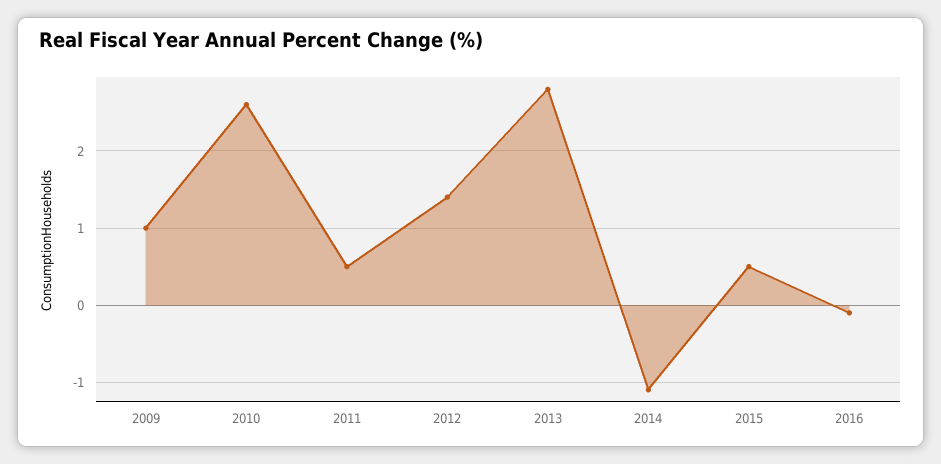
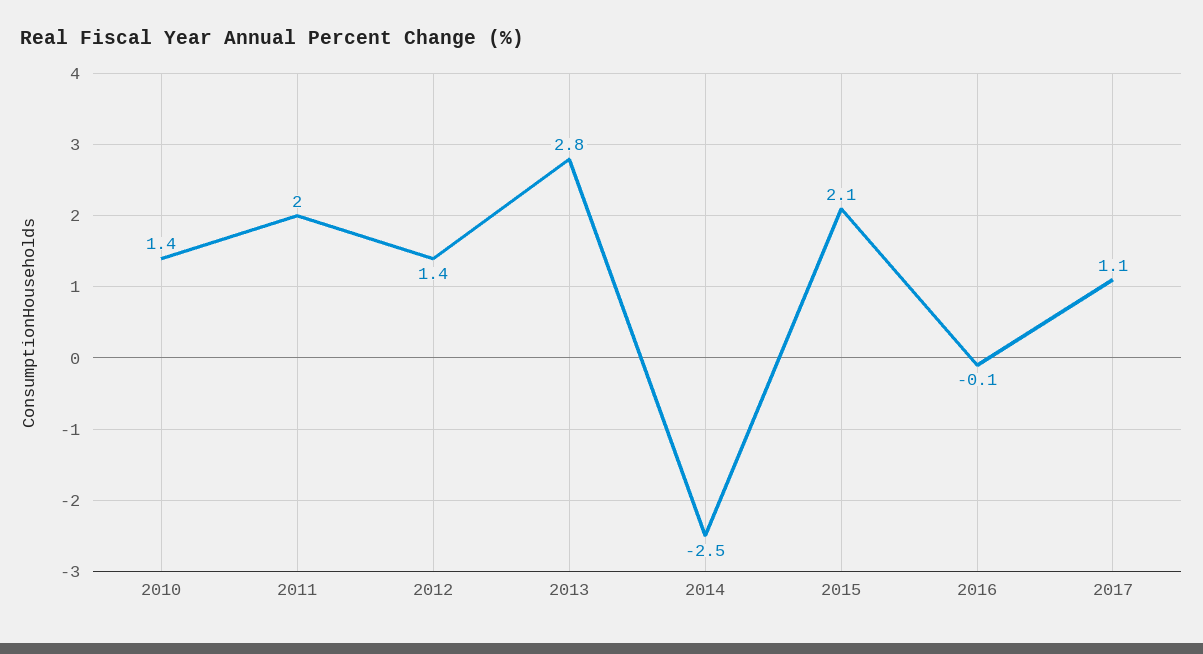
2009: 1 -> none
2010: 2.6 -> 1.4
2011: 0.5 -> 2
2014: -1.1 -> -2.5
2015: 0.5 -> 2.1
2017: none -> 1.1

